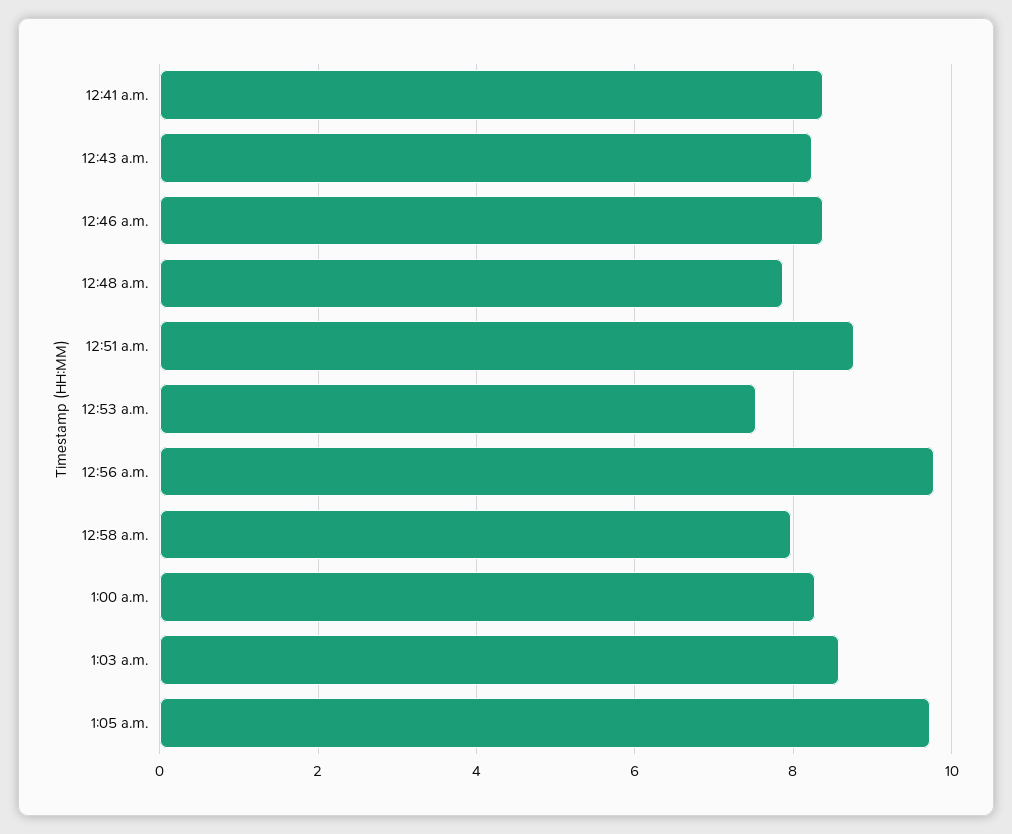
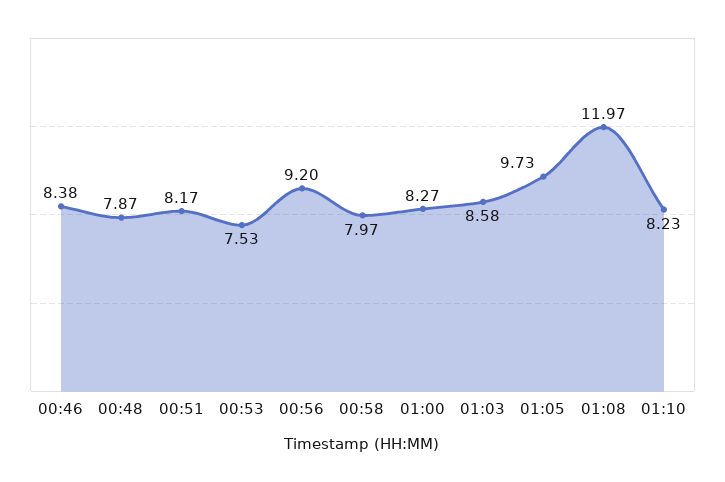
12:41 a.m.: 8.4 -> none
12:43 a.m.: 8.2 -> none
12:51 a.m.: 8.8 -> 8.17
12:56 a.m.: 9.8 -> 9.2
01:08: none -> 11.97
01:10: none -> 8.23

